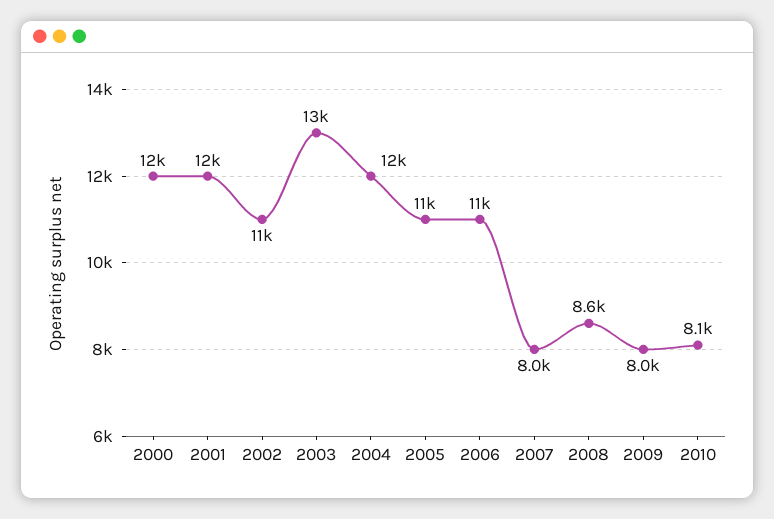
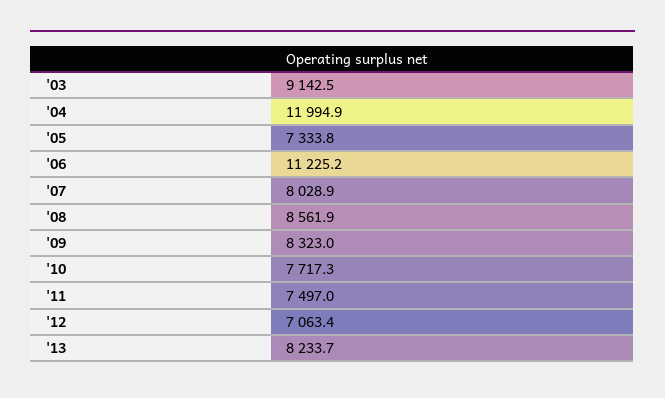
2000: 12000 -> none
2001: 12000 -> none
2002: 11000 -> none
2003: 13000 -> 9142.5
2005: 11000 -> 7333.8
2009: 8000 -> 8323
2010: 8100 -> 7717.3
'11: none -> 7497
'12: none -> 7063.4
'13: none -> 8233.7

